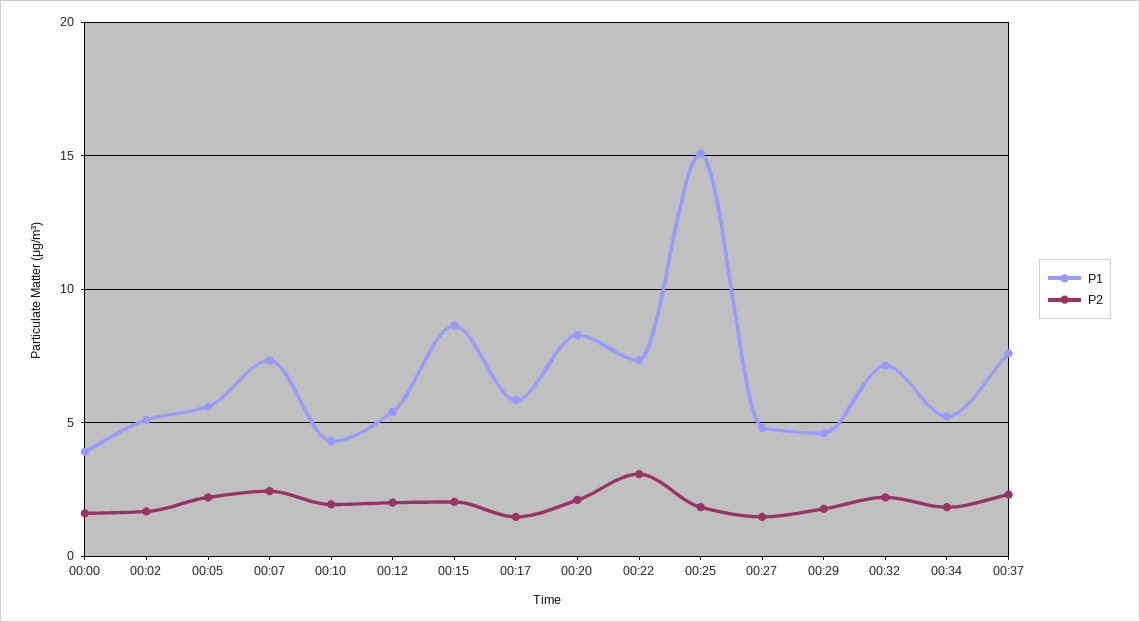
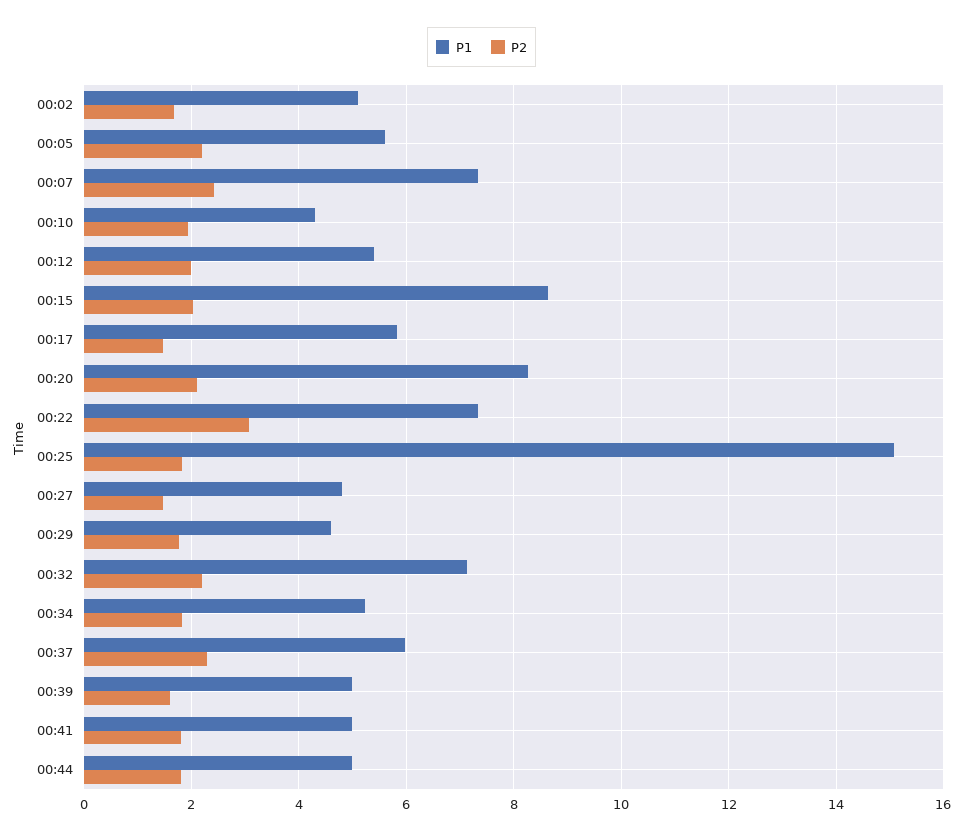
P1, 00:00: 4 -> none
P2, 00:00: 1.5 -> none
P1, 00:37: 7.5 -> 6
P1, 00:39: none -> 5
P2, 00:39: none -> 1.6
P1, 00:41: none -> 5
P2, 00:41: none -> 1.8
P1, 00:44: none -> 5
P2, 00:44: none -> 1.8

